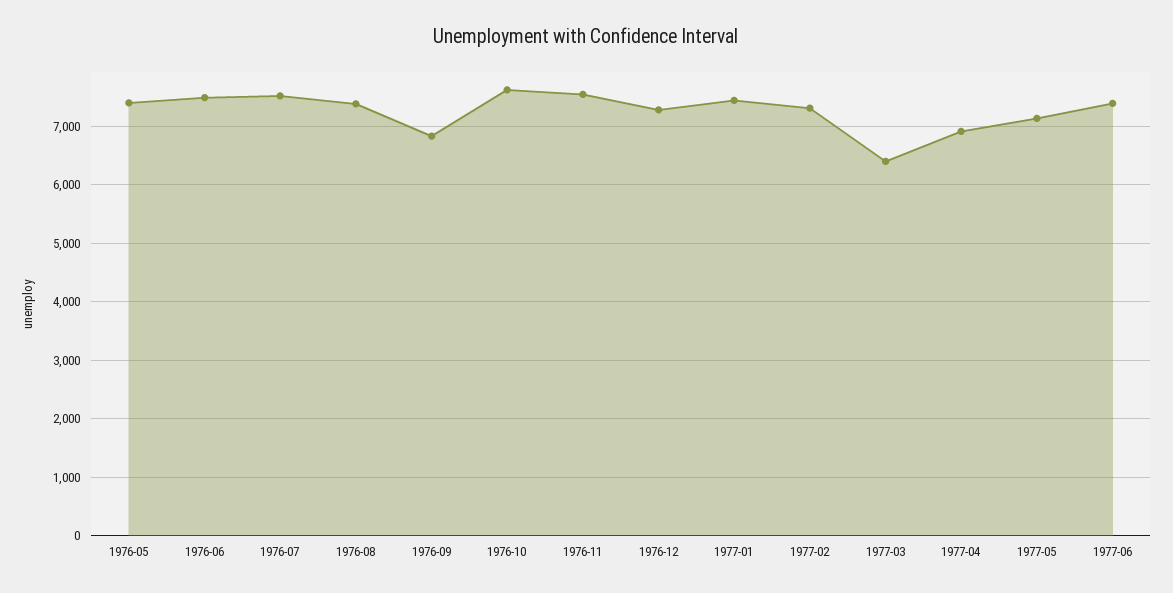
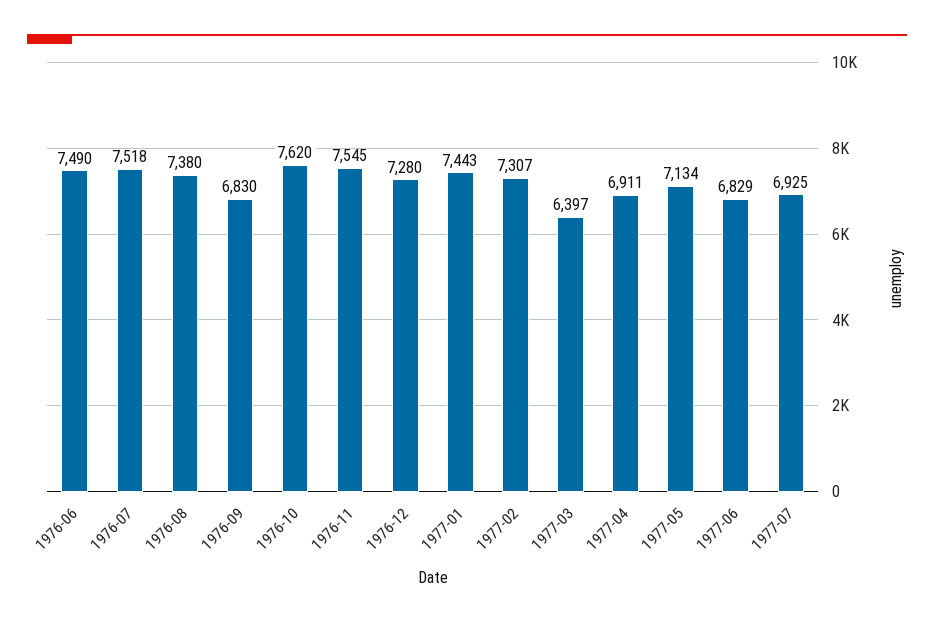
1976-05: 7400 -> none
1977-06: 7400 -> 6829
1977-07: none -> 6925

